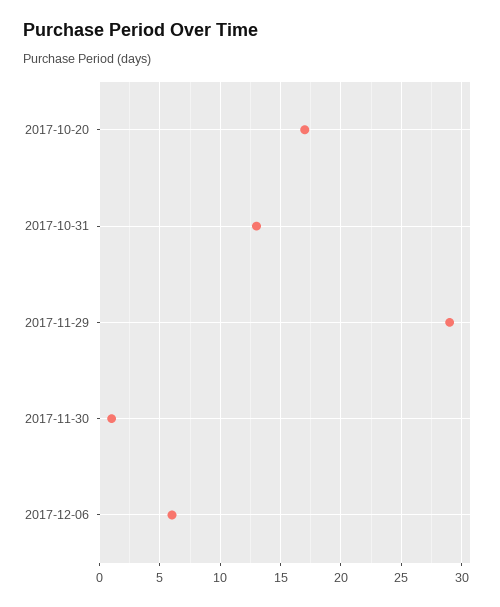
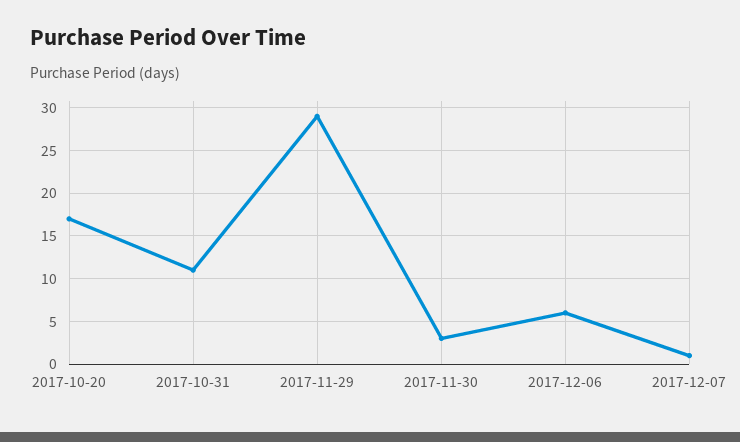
2017-10-31: 13 -> 11
2017-11-30: 1 -> 3
2017-12-07: none -> 1

